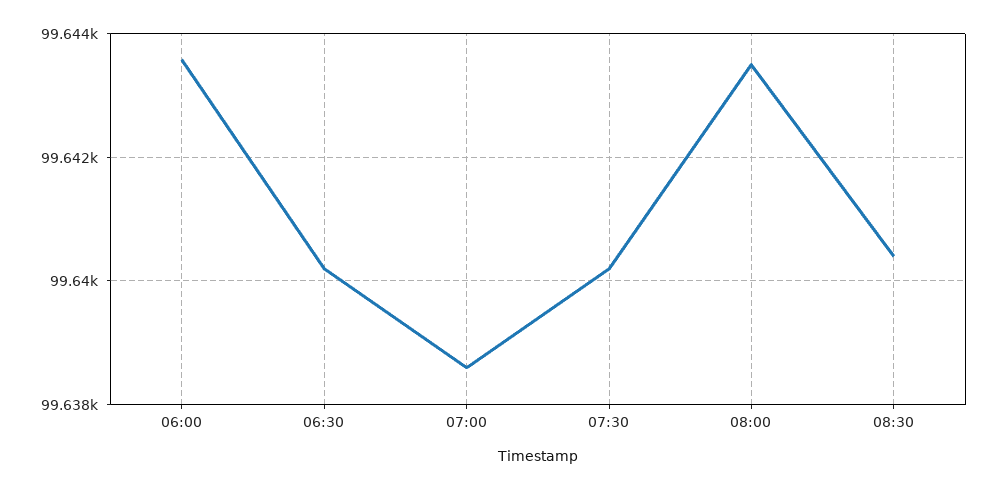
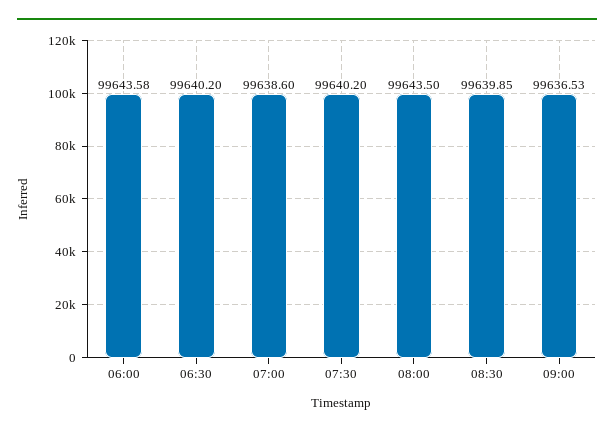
08:30: 99640.4 -> 99639.85
09:00: none -> 99636.53

